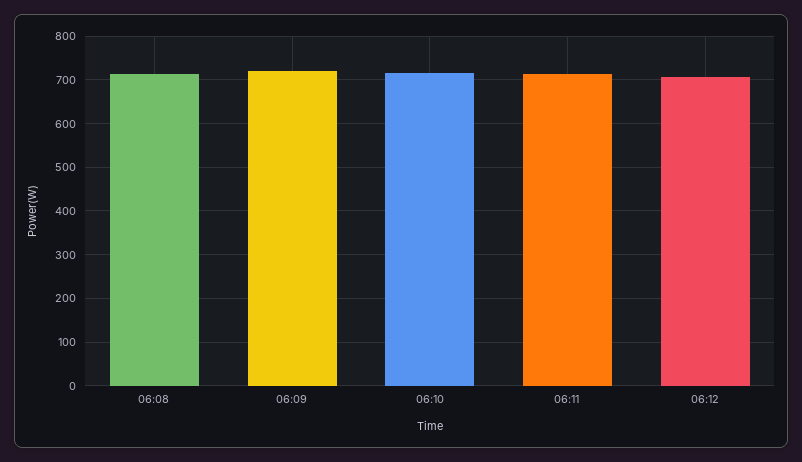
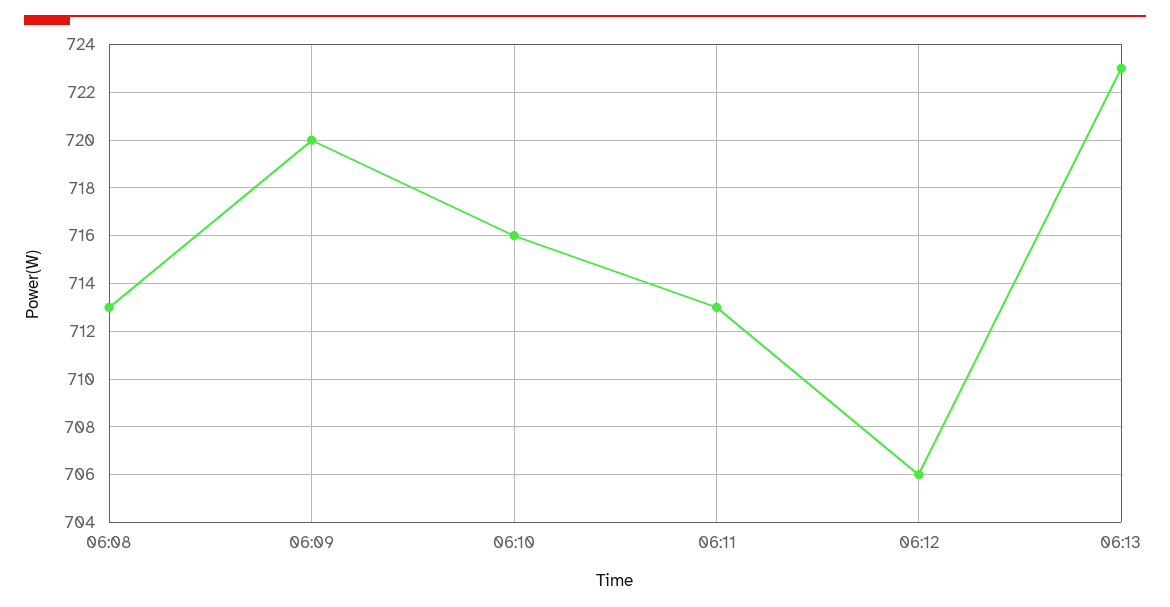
06:13: none -> 723

